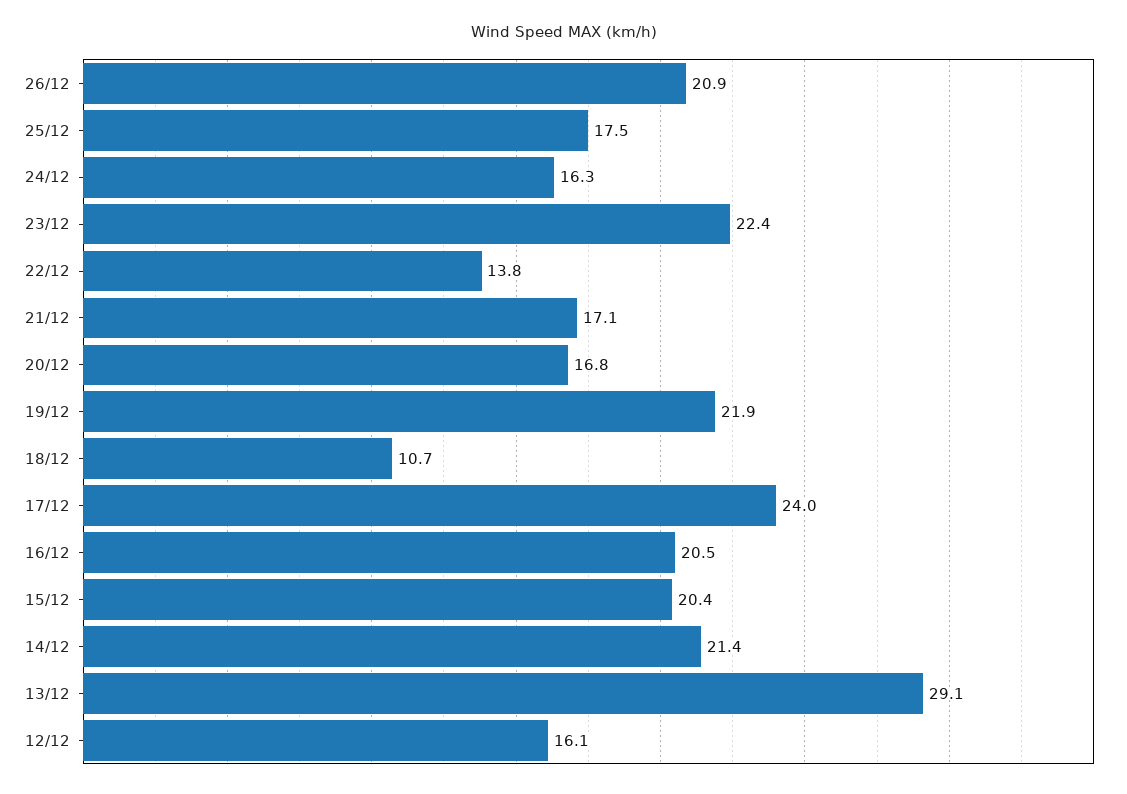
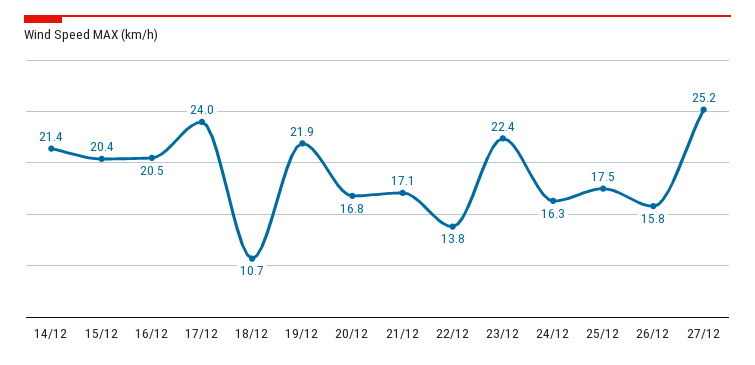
26/12: 20.9 -> 15.8
13/12: 29.1 -> none
12/12: 16.1 -> none
27/12: none -> 25.2

